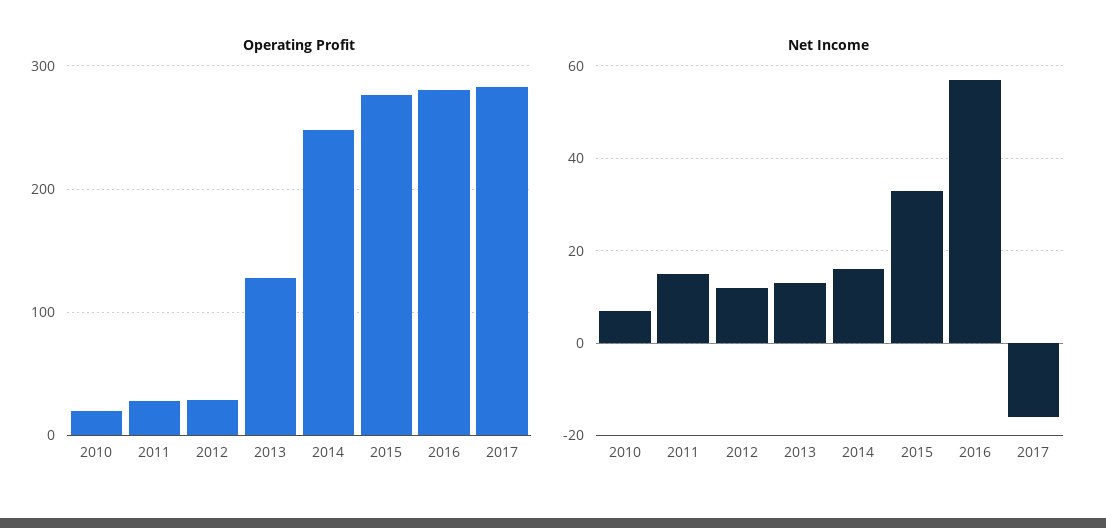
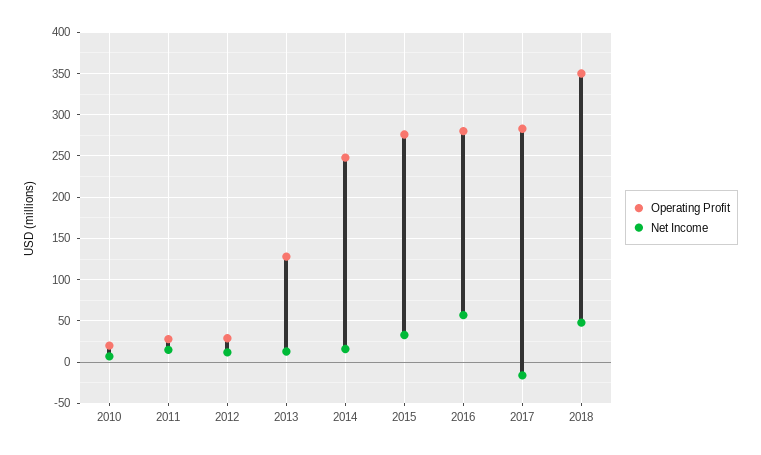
Operating Profit, 2018: none -> 350
Net Income, 2018: none -> 50

